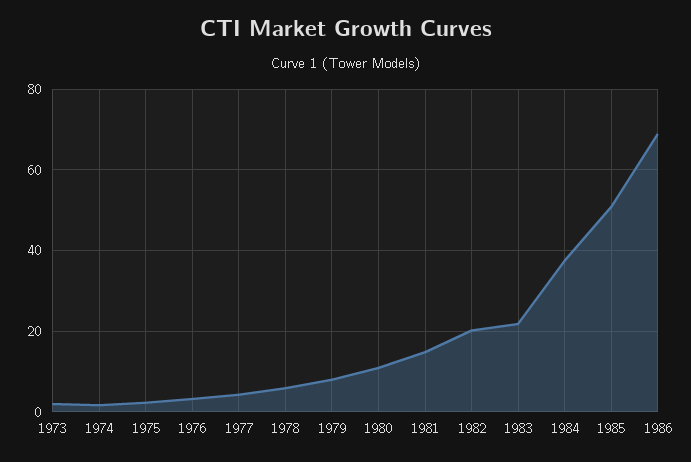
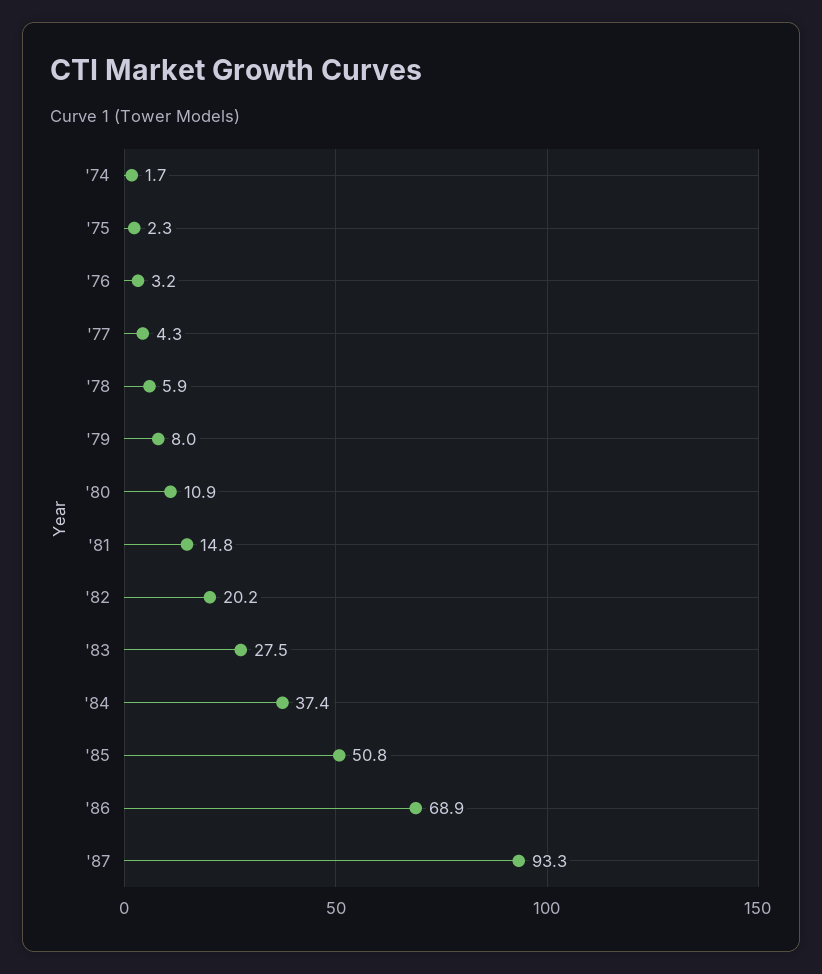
1973: 2 -> none
1983: 22 -> 27.5
'87: none -> 93.3

